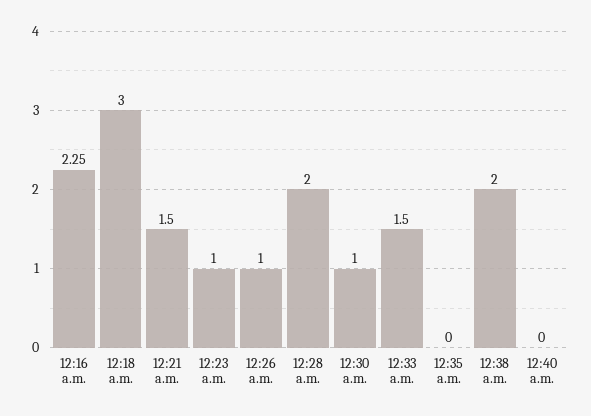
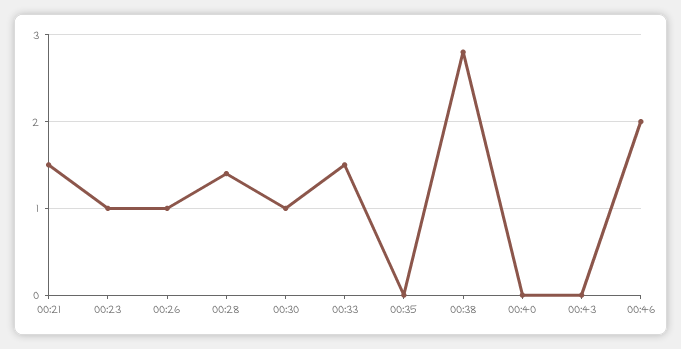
12:16 a.m.: 2.25 -> none
12:18 a.m.: 3 -> none
12:28 a.m.: 2 -> 1.4
12:38 a.m.: 2 -> 2.8
00:43: none -> 0
00:46: none -> 2

